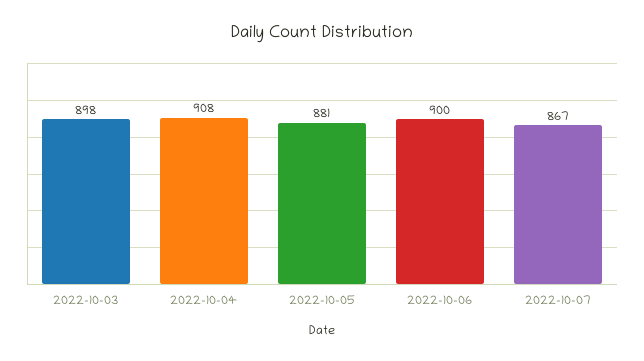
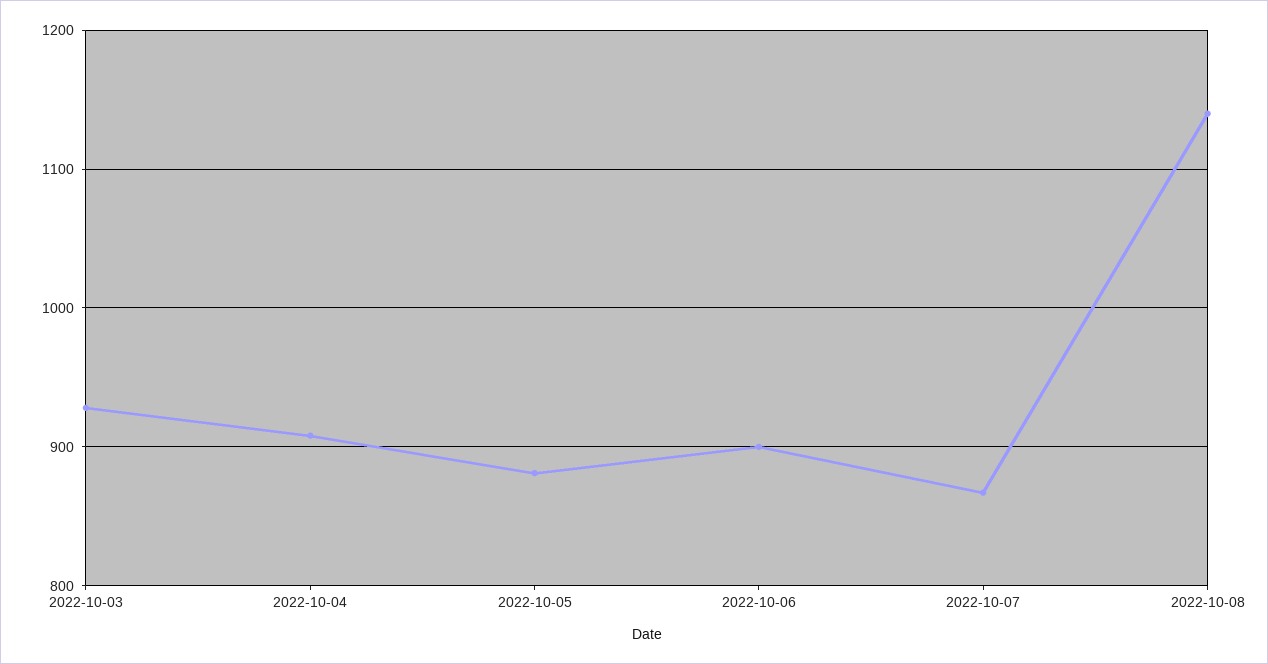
2022-10-03: 898 -> 930
2022-10-08: none -> 1140

